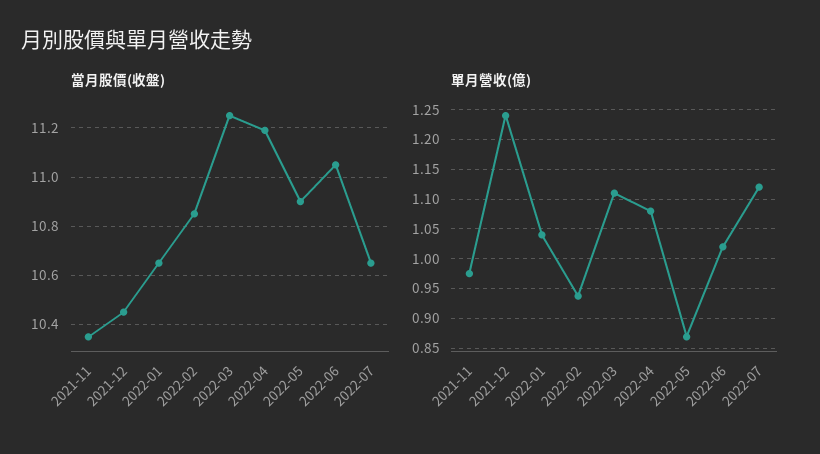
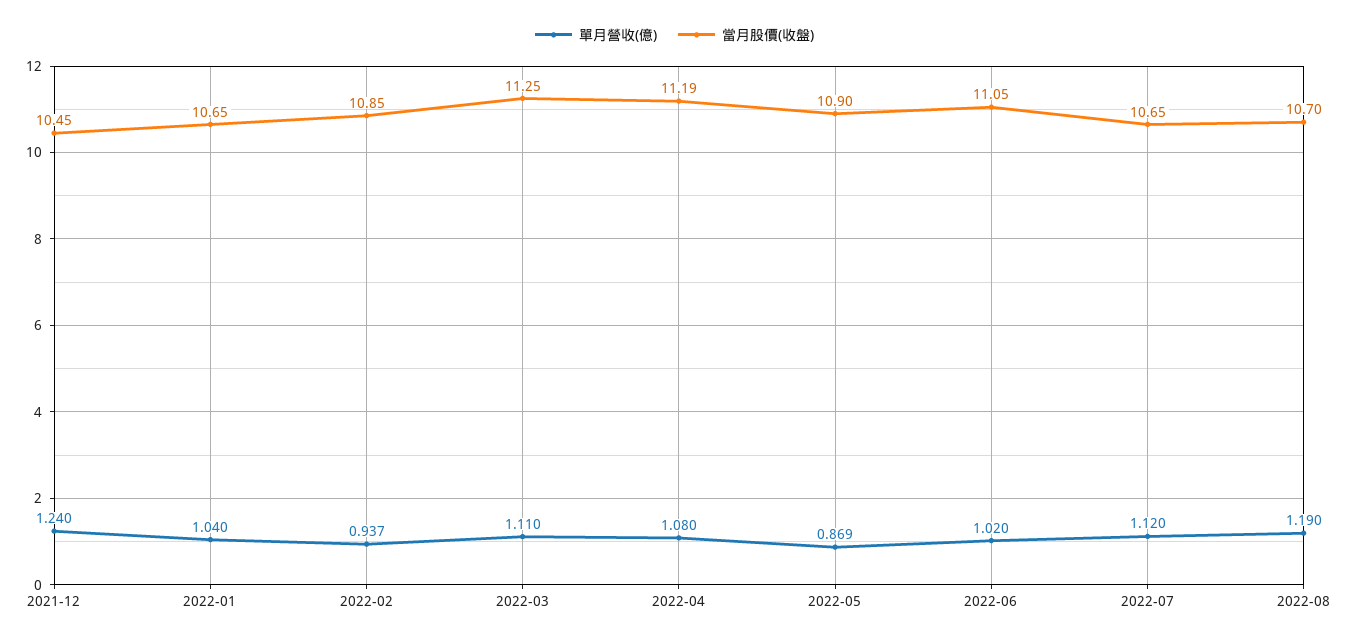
當月股價(收盤), 2021-11: 10.35 -> none
單月營收(億), 2021-11: 0.975 -> none
單月營收(億), 2022-08: none -> 1.19
當月股價(收盤), 2022-08: none -> 10.7

